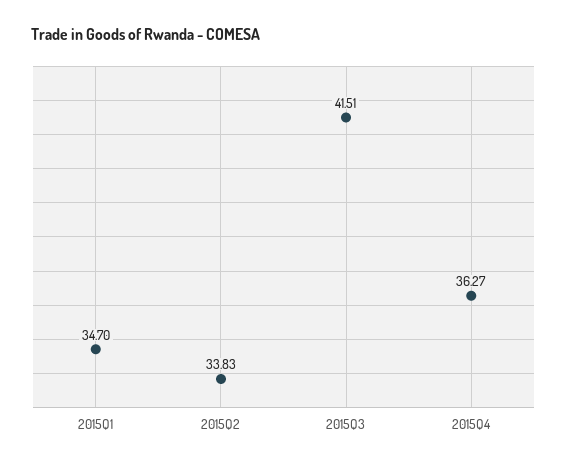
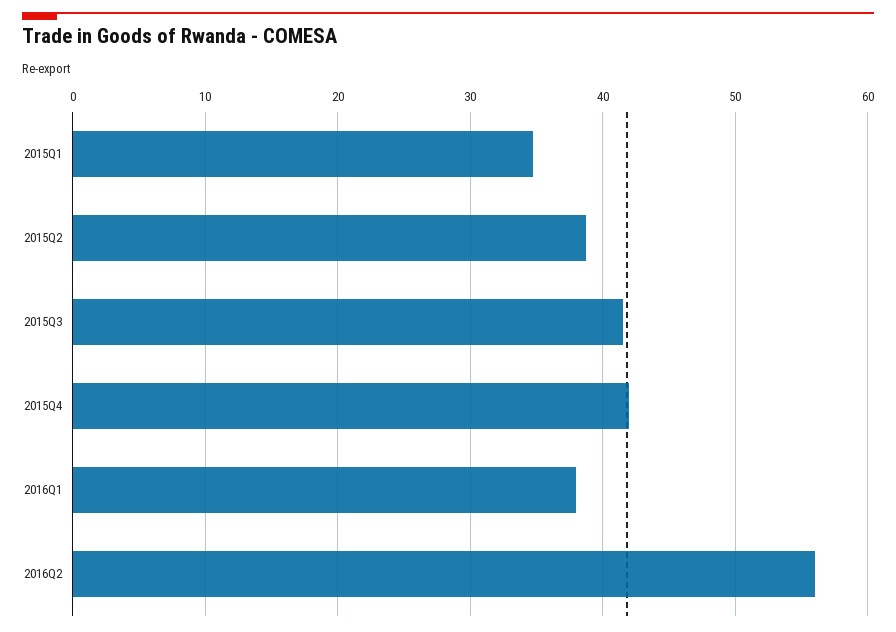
2015Q2: 33.83 -> 39
2015Q4: 36.27 -> 42
2016Q1: none -> 38
2016Q2: none -> 56

